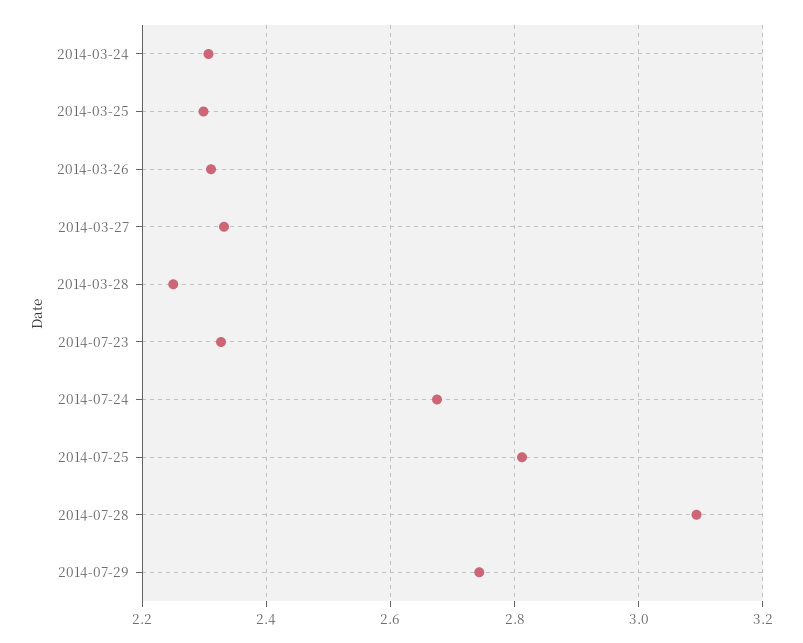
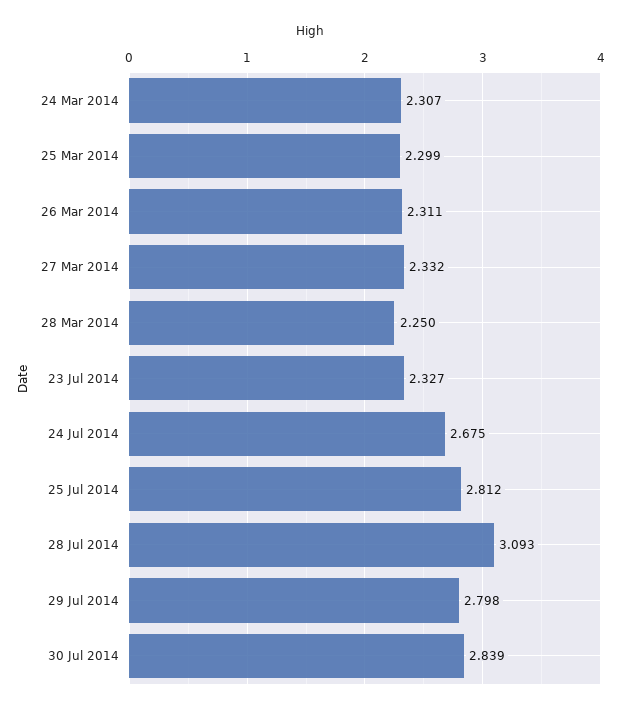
2014-07-29: 2.74 -> 2.798
30 Jul 2014: none -> 2.839

